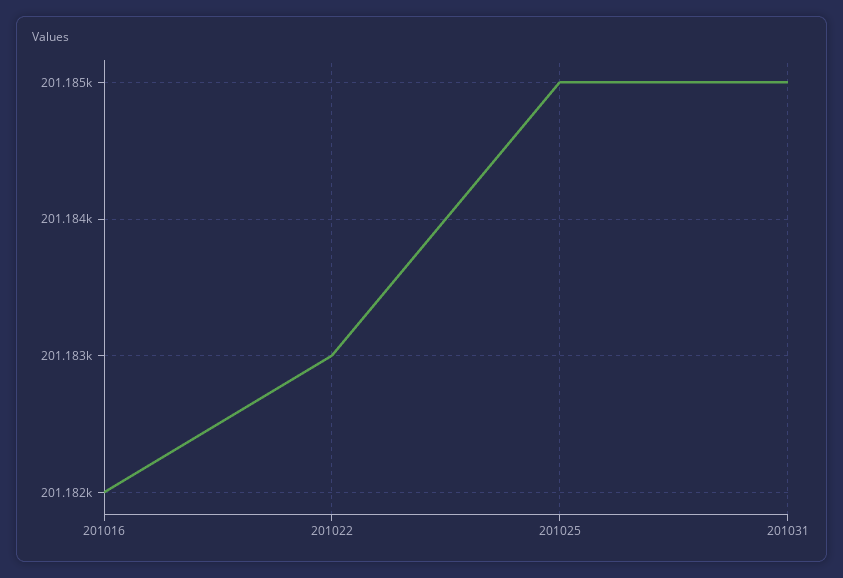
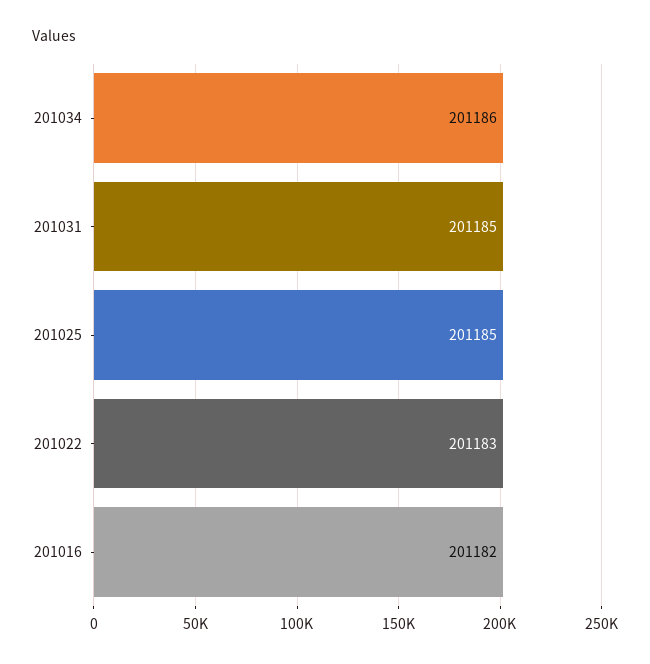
201034: none -> 201186

